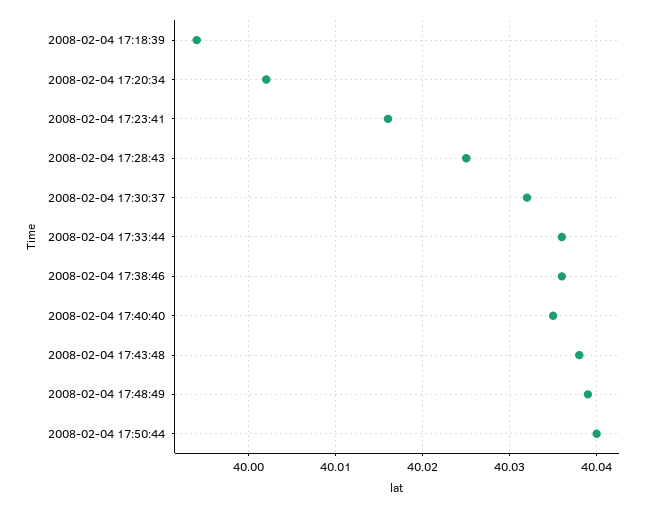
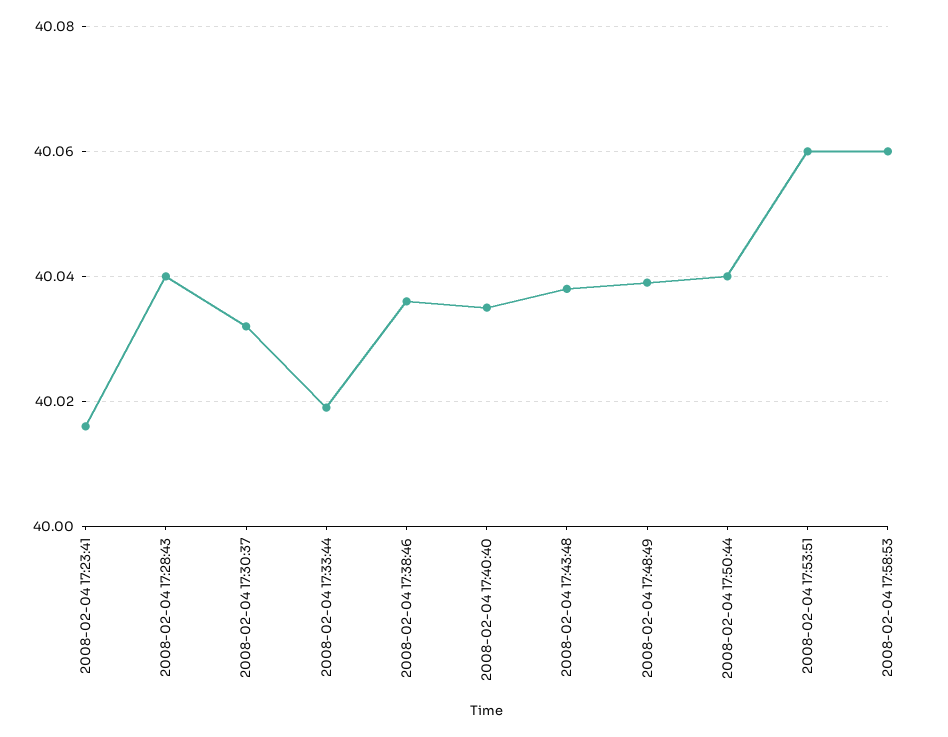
2008-02-04 17:18:39: 39.994 -> none
2008-02-04 17:20:34: 40.002 -> none
2008-02-04 17:28:43: 40.025 -> 40.04
2008-02-04 17:33:44: 40.036 -> 40.02
2008-02-04 17:53:51: none -> 40.06
2008-02-04 17:58:53: none -> 40.06

